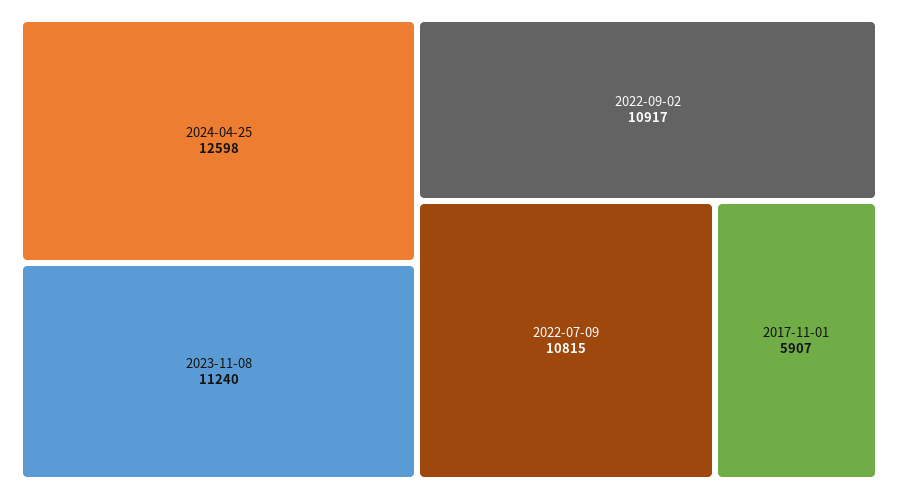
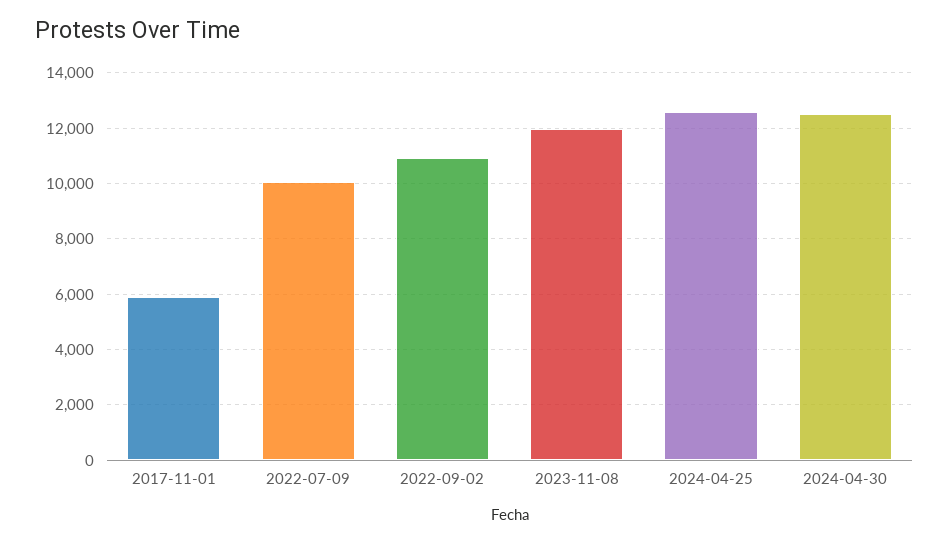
2023-11-08: 11240 -> 12000
2022-07-09: 10815 -> 10000
2024-04-30: none -> 12500

